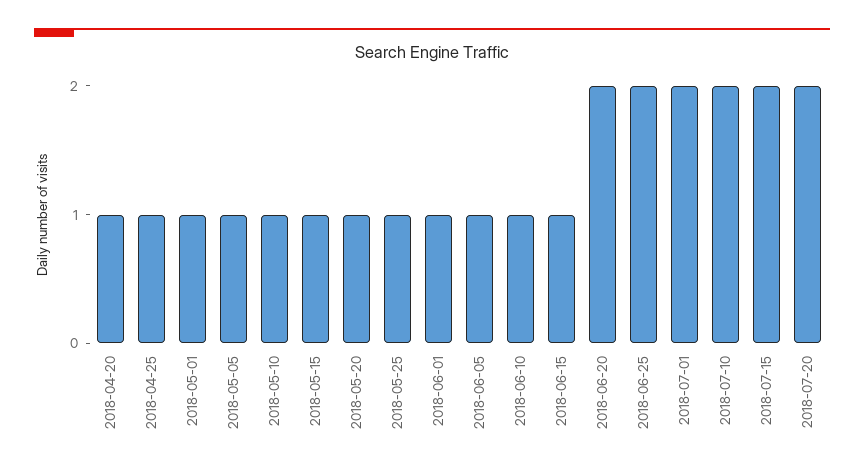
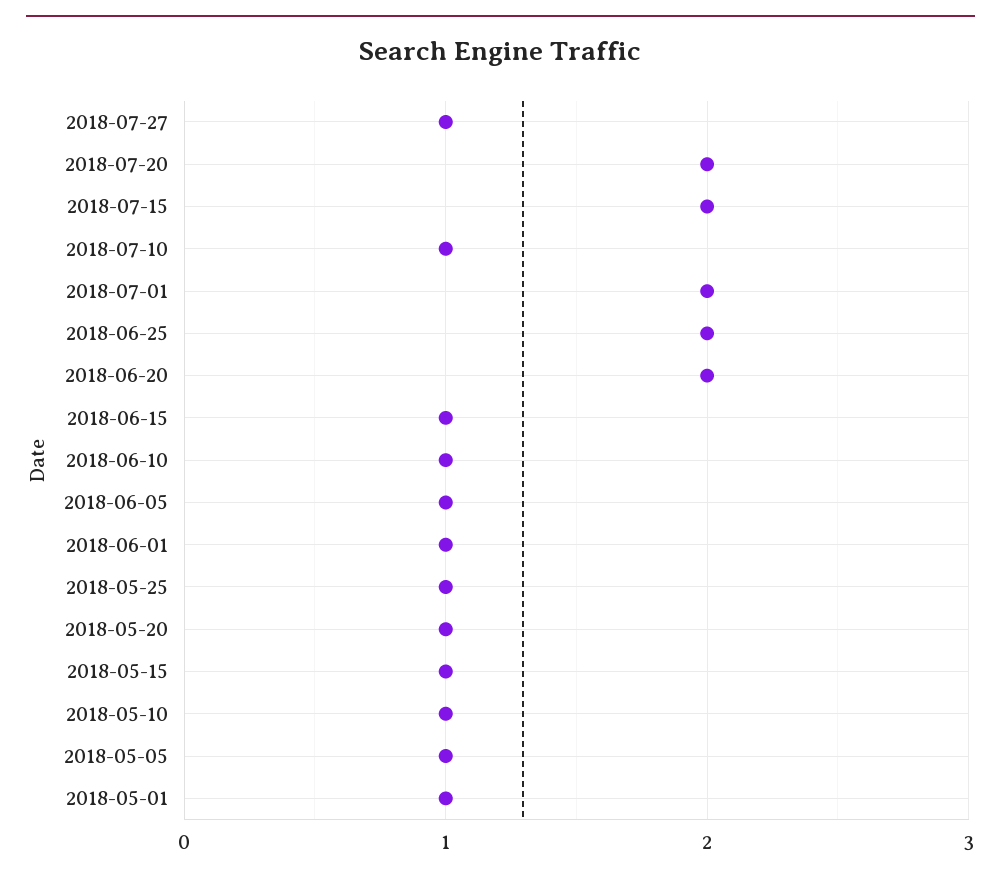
2018-04-20: 1 -> none
2018-04-25: 1 -> none
2018-07-10: 2 -> 1
2018-07-27: none -> 1

